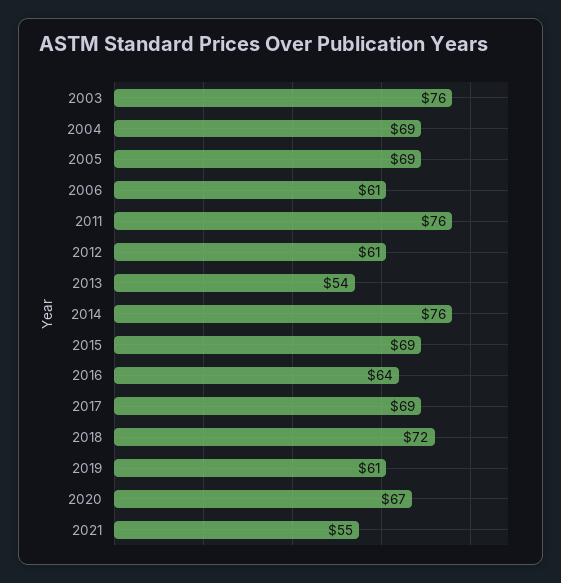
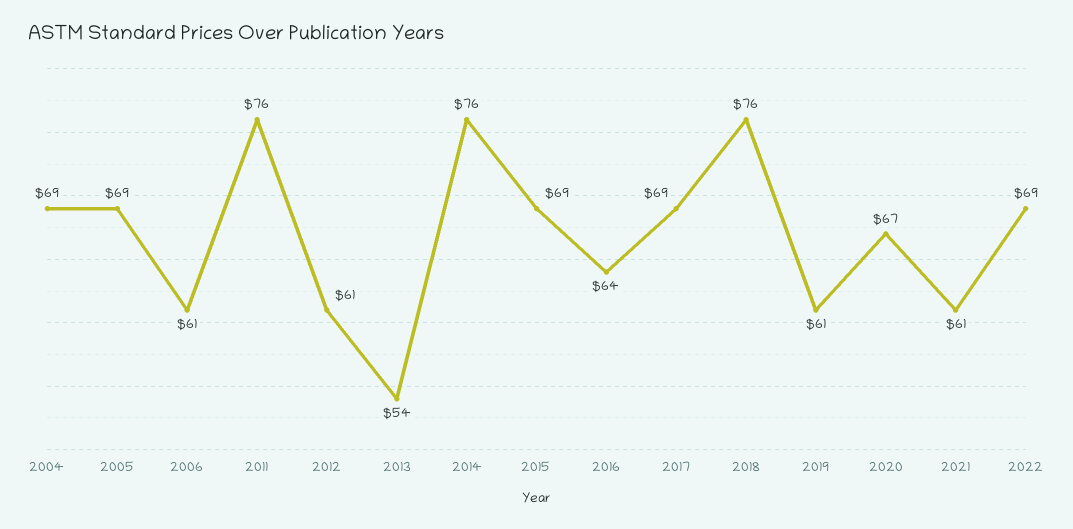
2003: 76 -> none
2018: 72 -> 76
2021: 55 -> 61
2022: none -> 69

